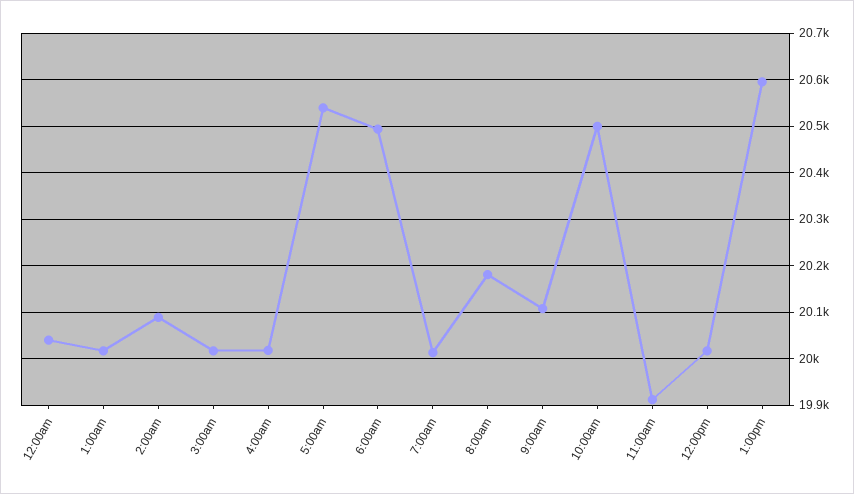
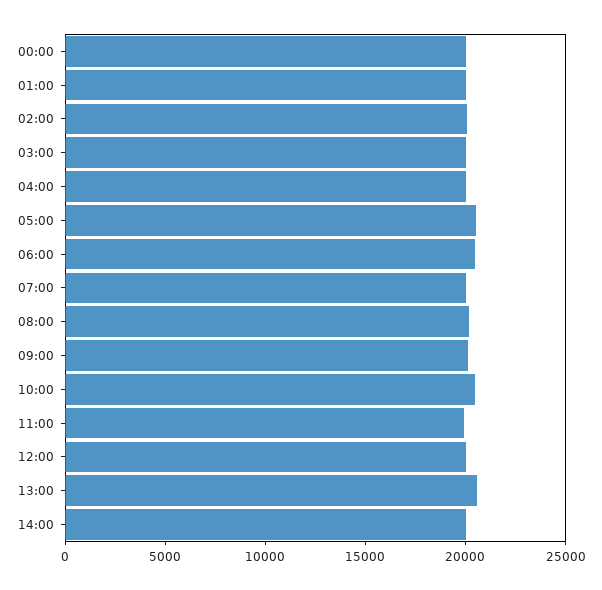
14:00: none -> 20000

